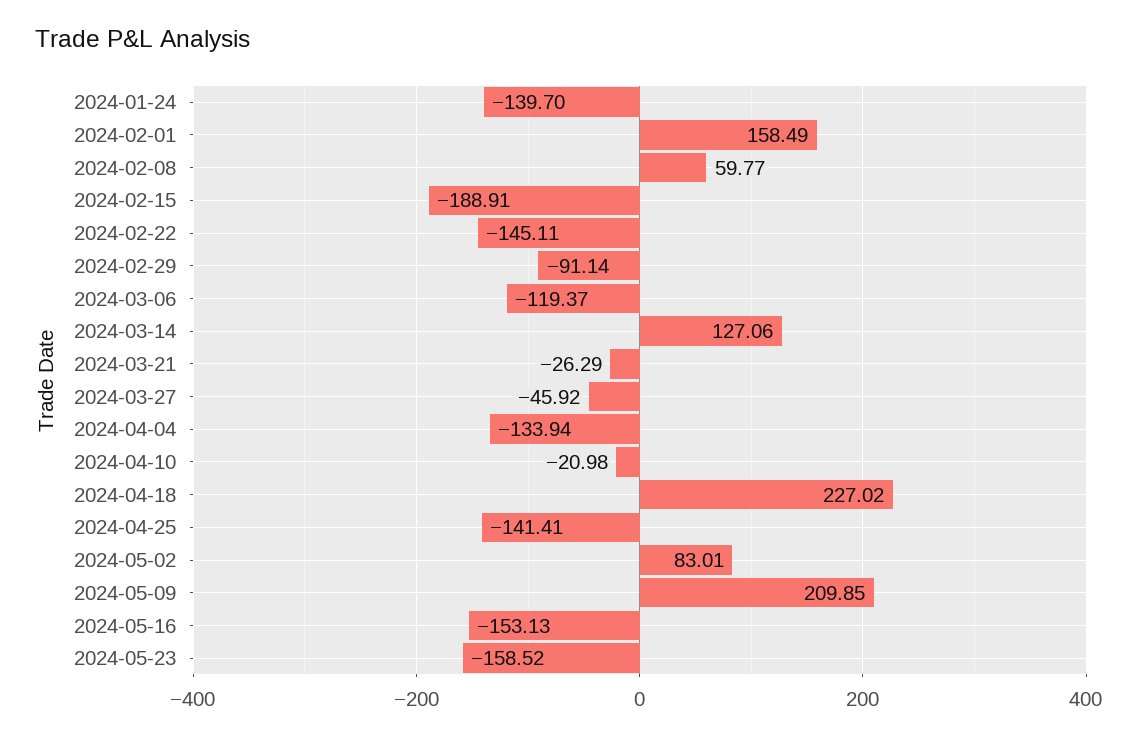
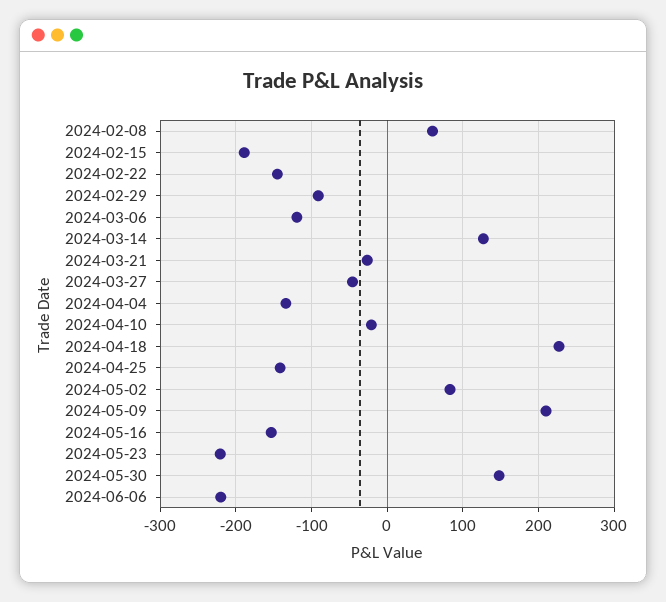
2024-01-24: -139.7 -> none
2024-02-01: 158.49 -> none
2024-05-23: -158.52 -> -220
2024-05-30: none -> 150
2024-06-06: none -> -220

